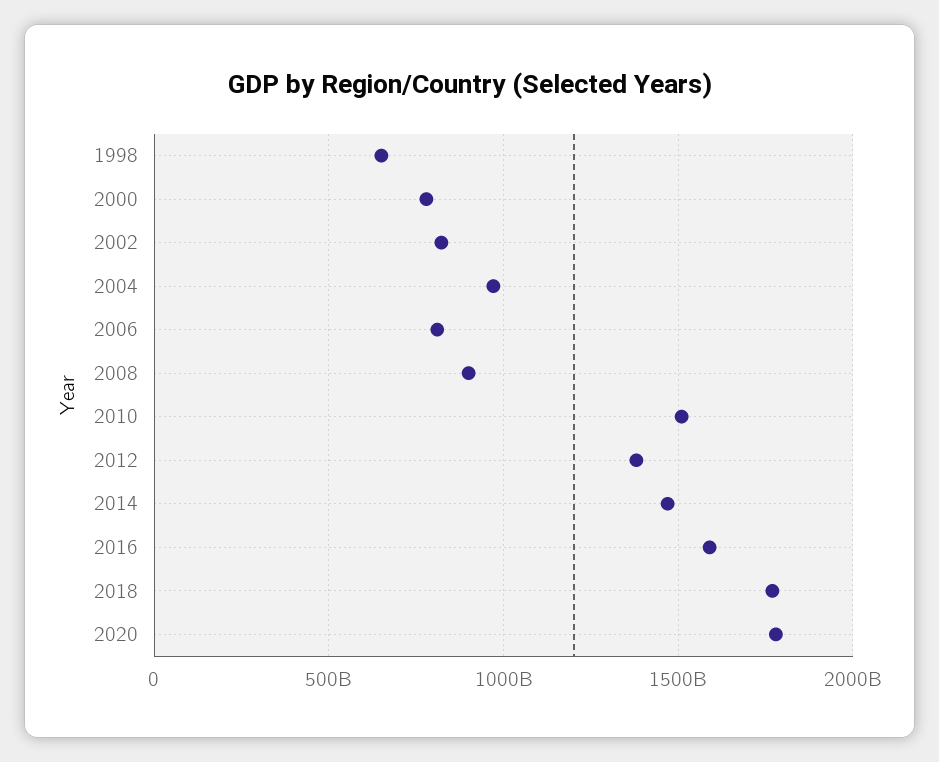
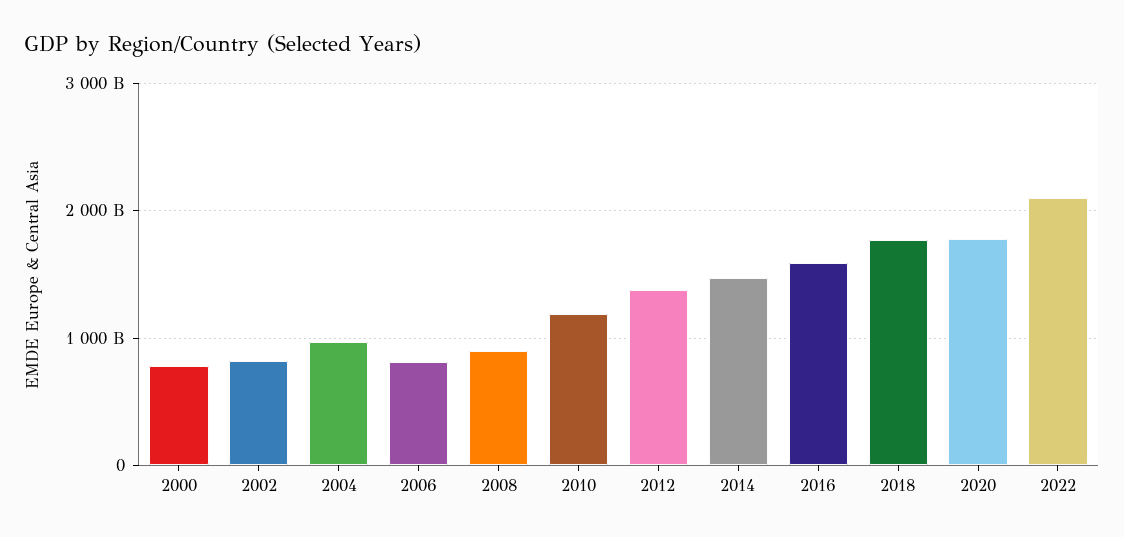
1998: 650000000000 -> none
2010: 1500000000000 -> 1200000000000
2022: none -> 2100000000000

